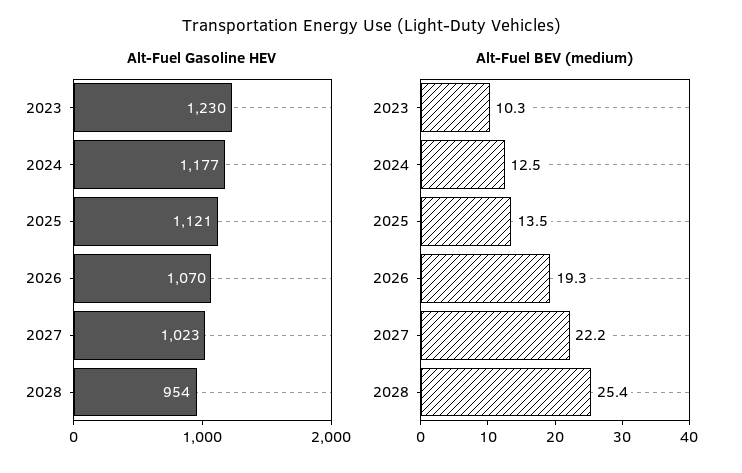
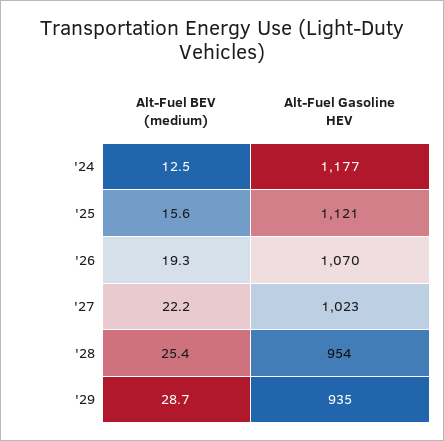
Alt-Fuel Gasoline HEV, 2023: 1230 -> none
Alt-Fuel BEV (medium), 2023: 10.3 -> none
Alt-Fuel BEV (medium), 2025: 13.5 -> 15.6
Alt-Fuel BEV (medium), '29: none -> 28.7
Alt-Fuel Gasoline HEV, '29: none -> 935

